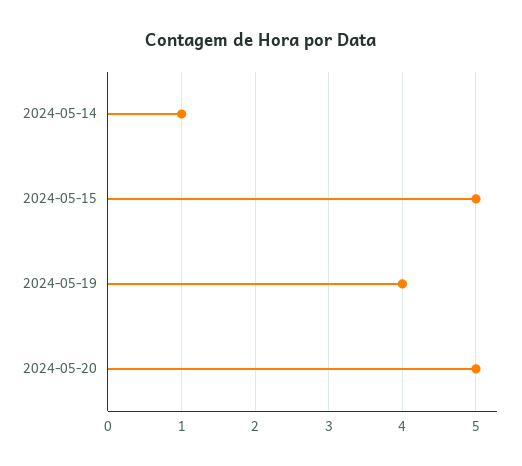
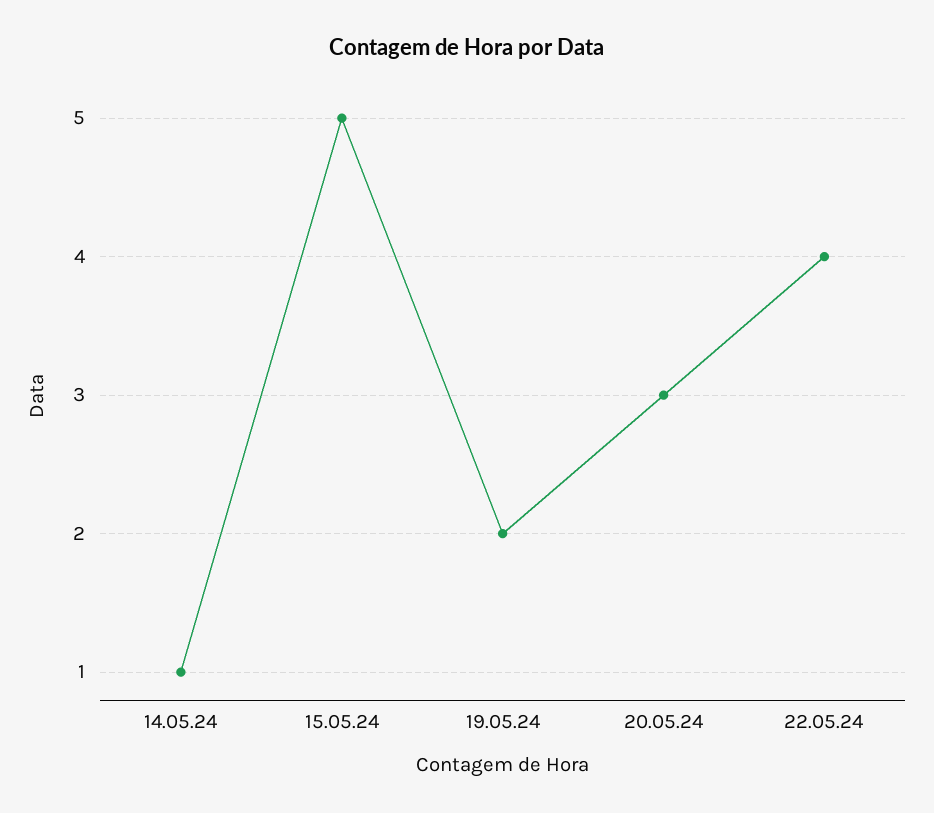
2024-05-19: 4 -> 2
2024-05-20: 5 -> 3
22.05.24: none -> 4

